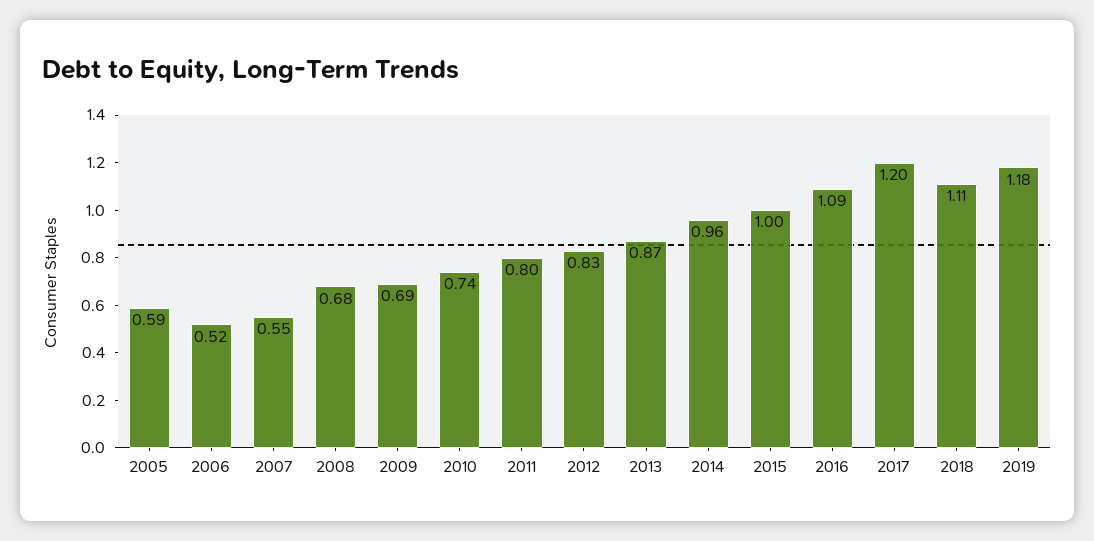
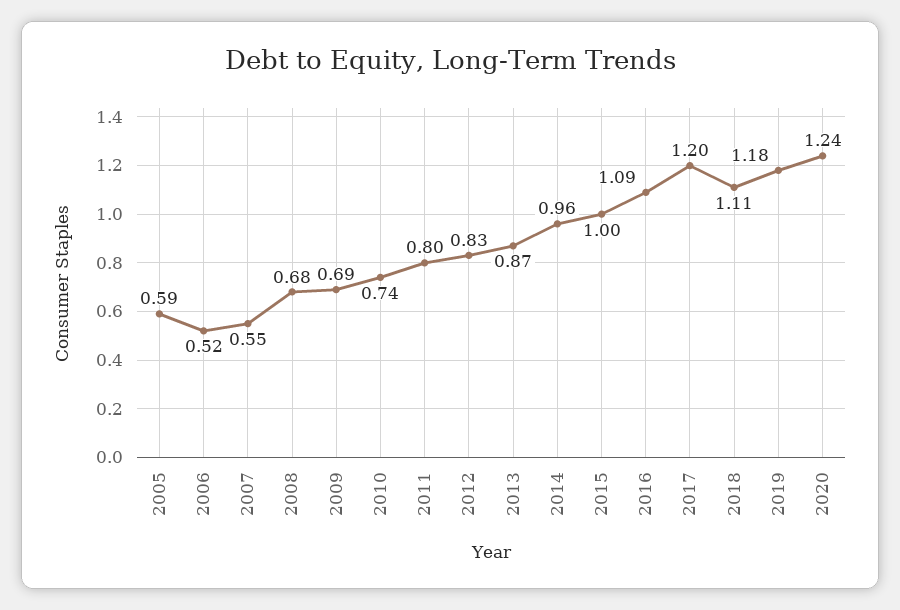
2020: none -> 1.24

